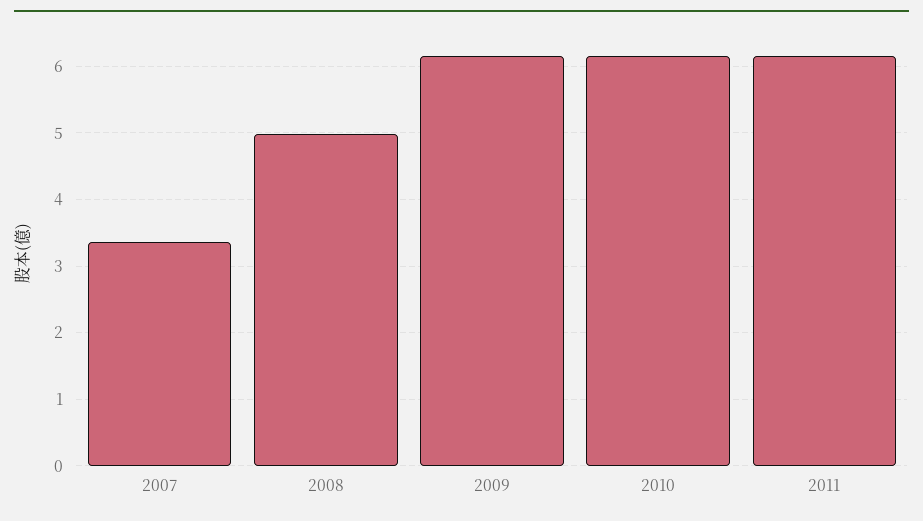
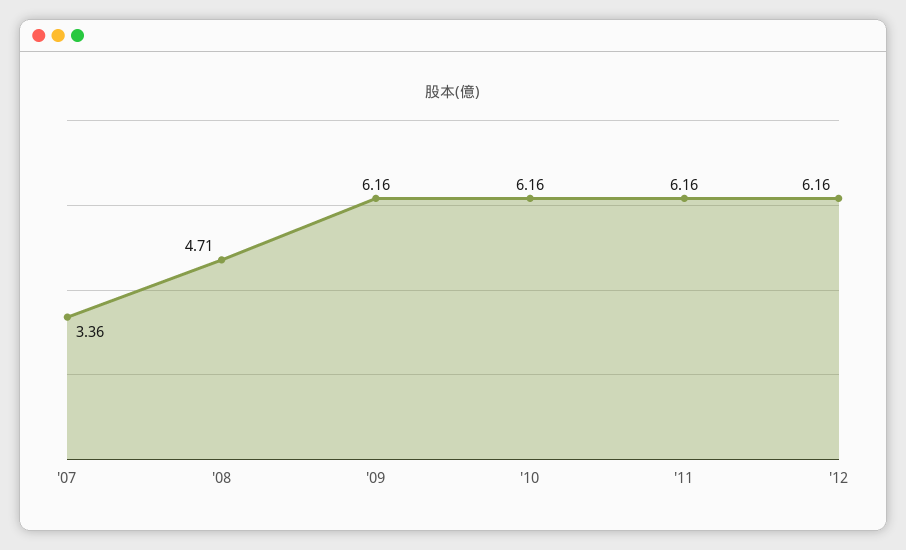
2008: 5 -> 4.71
'12: none -> 6.16

